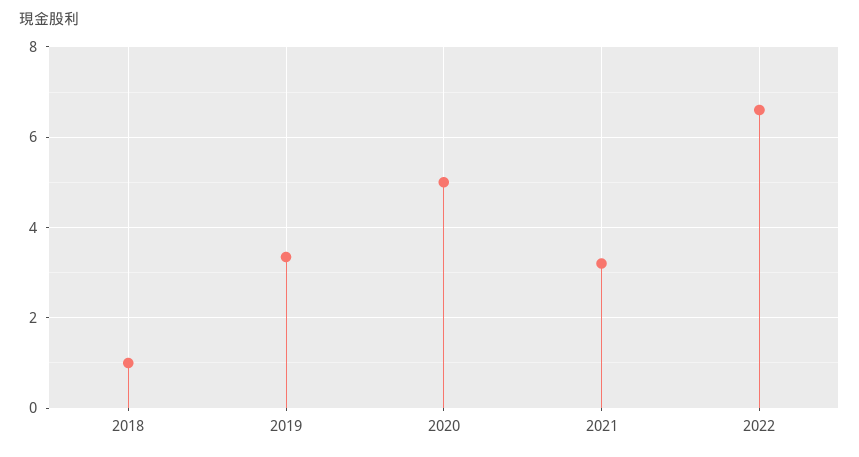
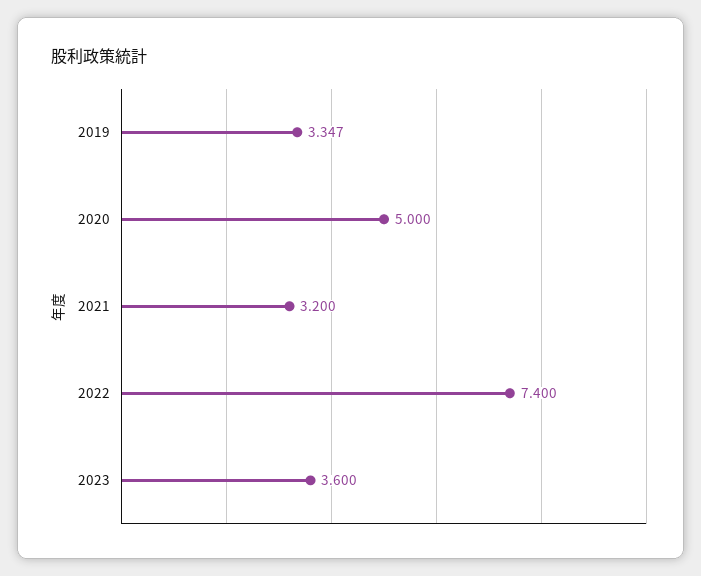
2018: 1 -> none
2022: 6.6 -> 7.4
2023: none -> 3.6

